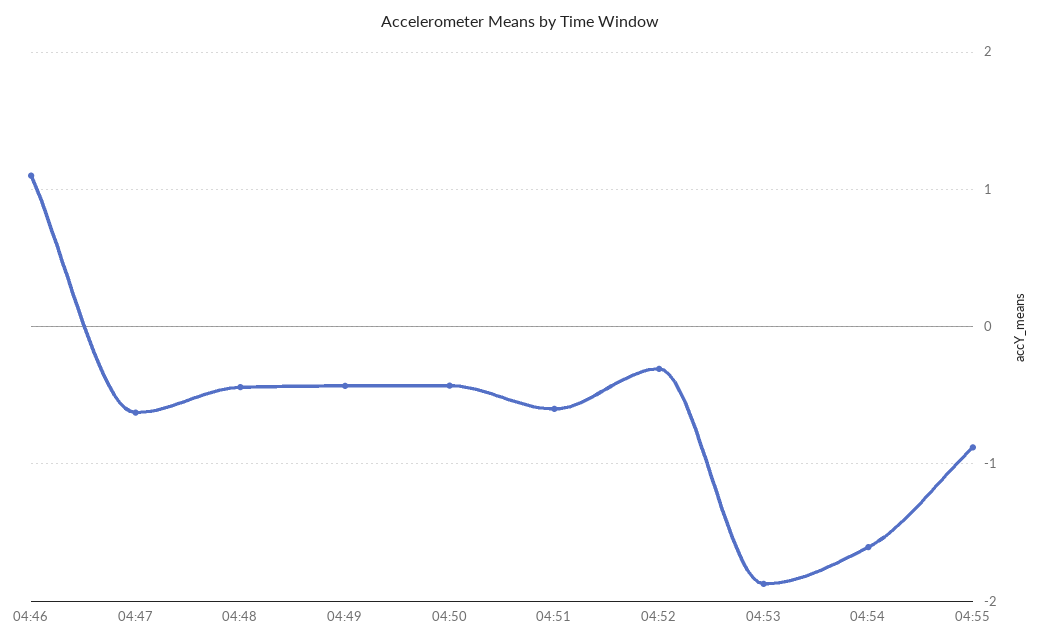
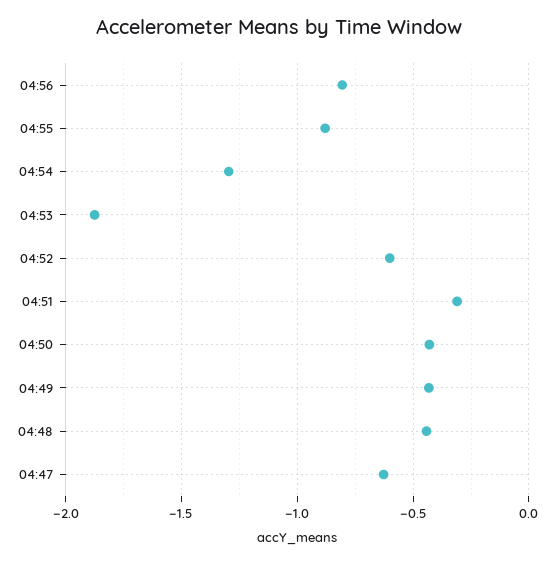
04:46: 1.1 -> none
04:51: -0.6 -> -0.3
04:52: -0.3 -> -0.6
04:54: -1.6 -> -1.3
04:56: none -> -0.8

